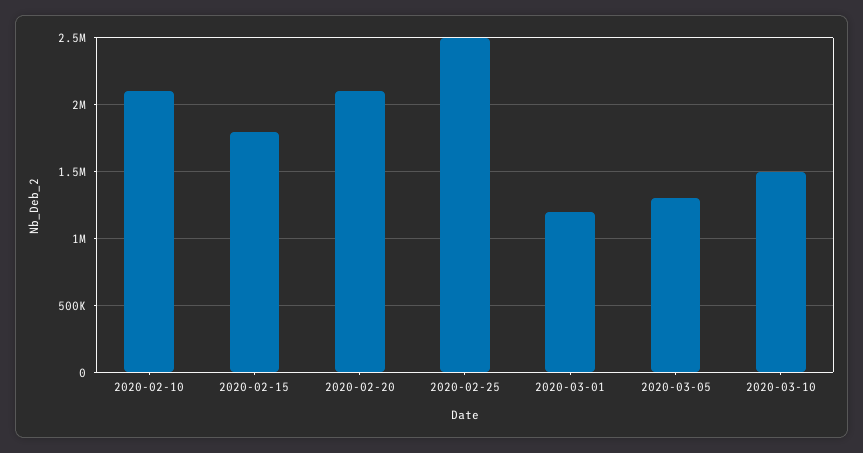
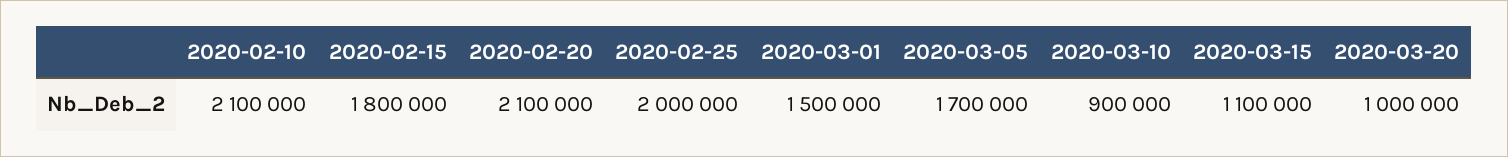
2020-02-25: 2500000 -> 2000000
2020-03-01: 1200000 -> 1500000
2020-03-05: 1300000 -> 1700000
2020-03-10: 1500000 -> 900000
2020-03-15: none -> 1100000
2020-03-20: none -> 1000000

